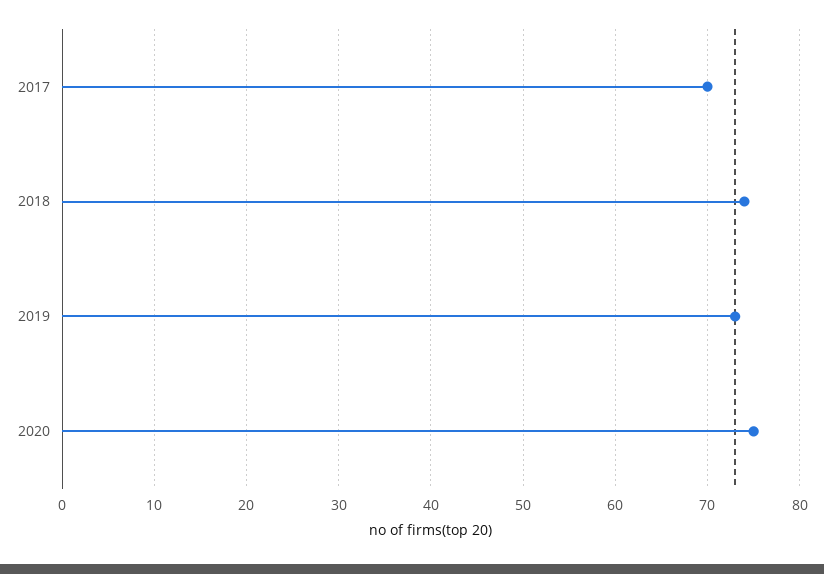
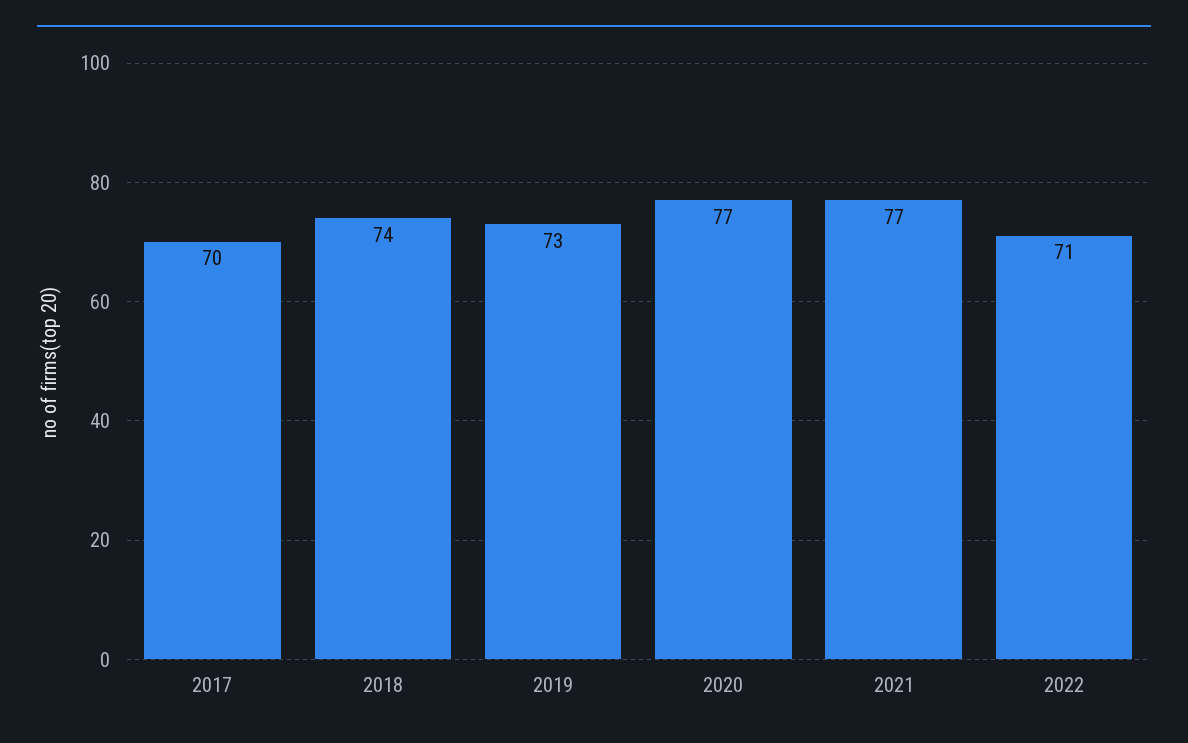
2020: 75 -> 77
2021: none -> 77
2022: none -> 71

